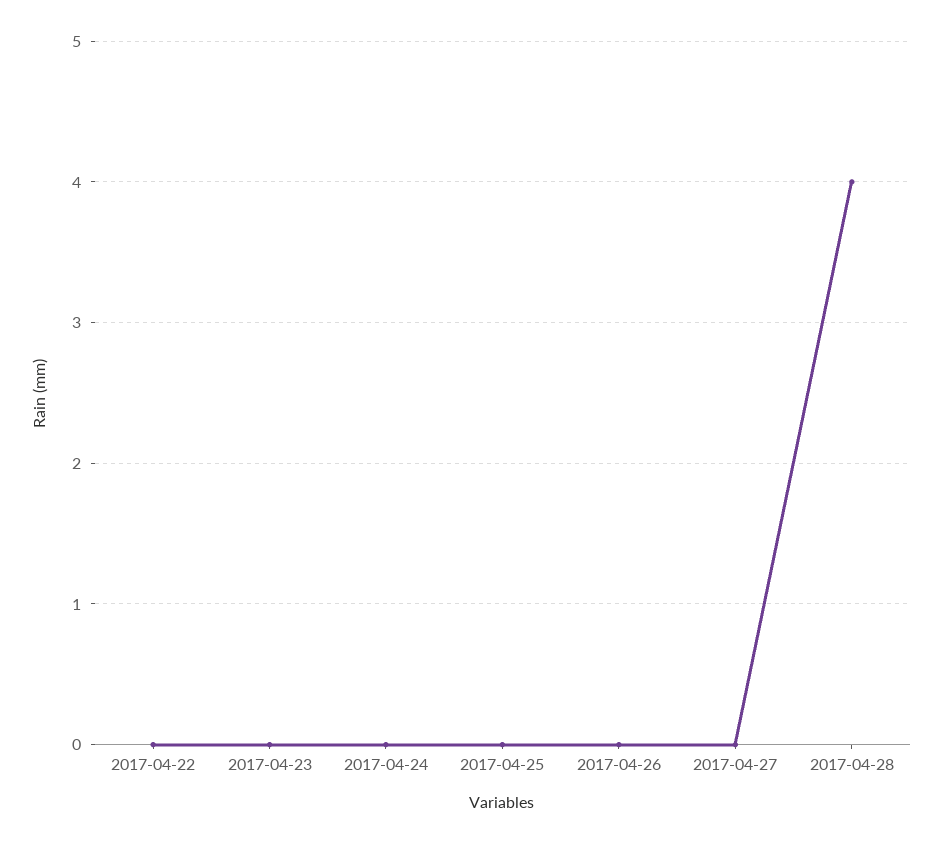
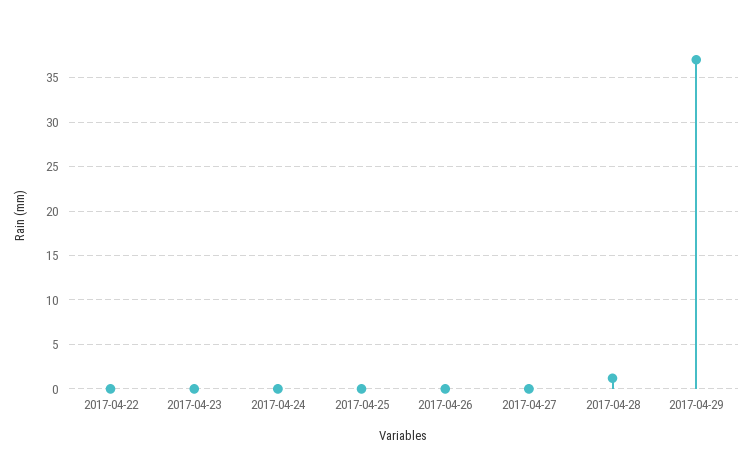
2017-04-28: 4 -> 1
2017-04-29: none -> 37

